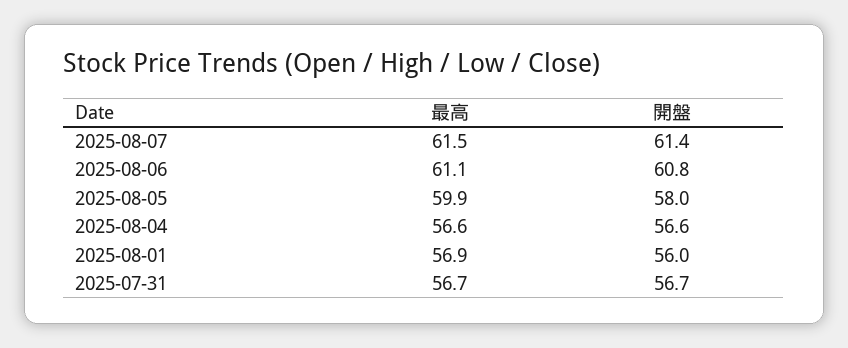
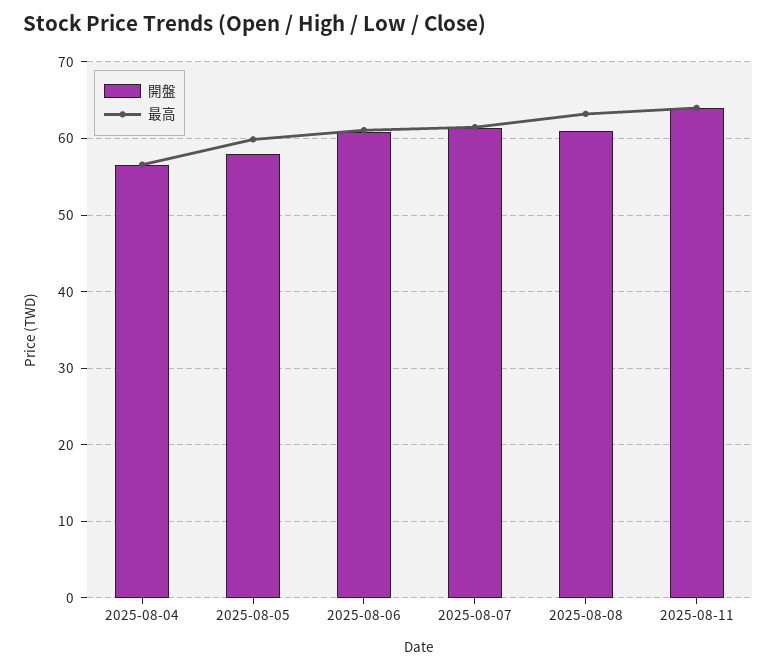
最高, 2025-08-01: 56.9 -> none
開盤, 2025-08-01: 56 -> none
最高, 2025-07-31: 56.7 -> none
開盤, 2025-07-31: 56.7 -> none
開盤, 2025-08-08: none -> 61
最高, 2025-08-08: none -> 63
開盤, 2025-08-11: none -> 64
最高, 2025-08-11: none -> 64

